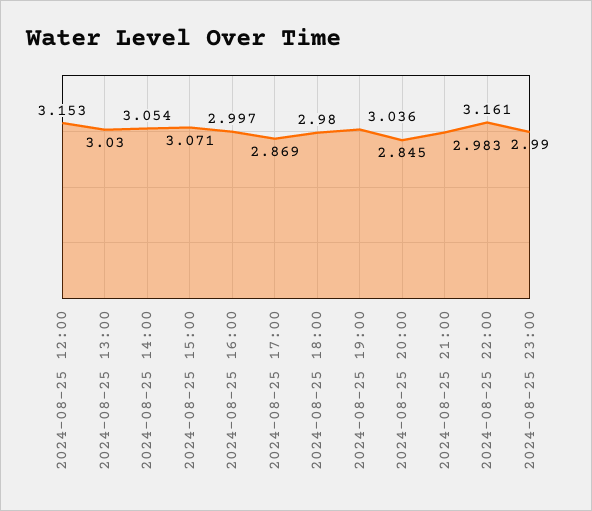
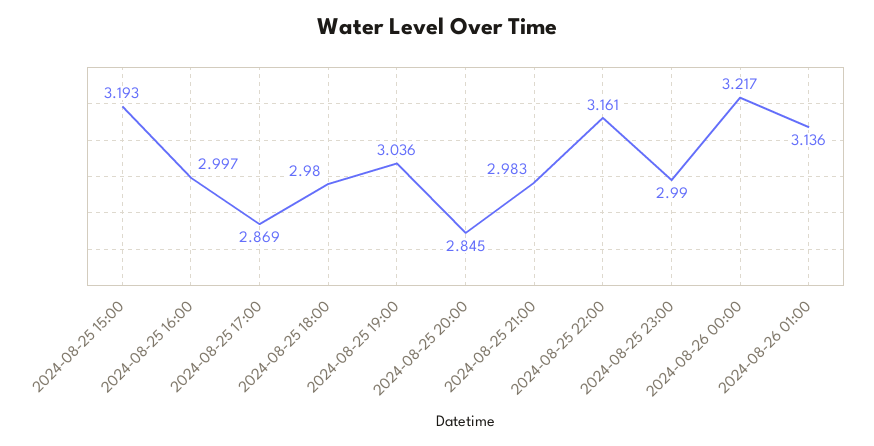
2024-08-25 12:00: 3.153 -> none
2024-08-25 13:00: 3.03 -> none
2024-08-25 14:00: 3.054 -> none
2024-08-25 15:00: 3.071 -> 3.193
2024-08-26 00:00: none -> 3.217
2024-08-26 01:00: none -> 3.136

